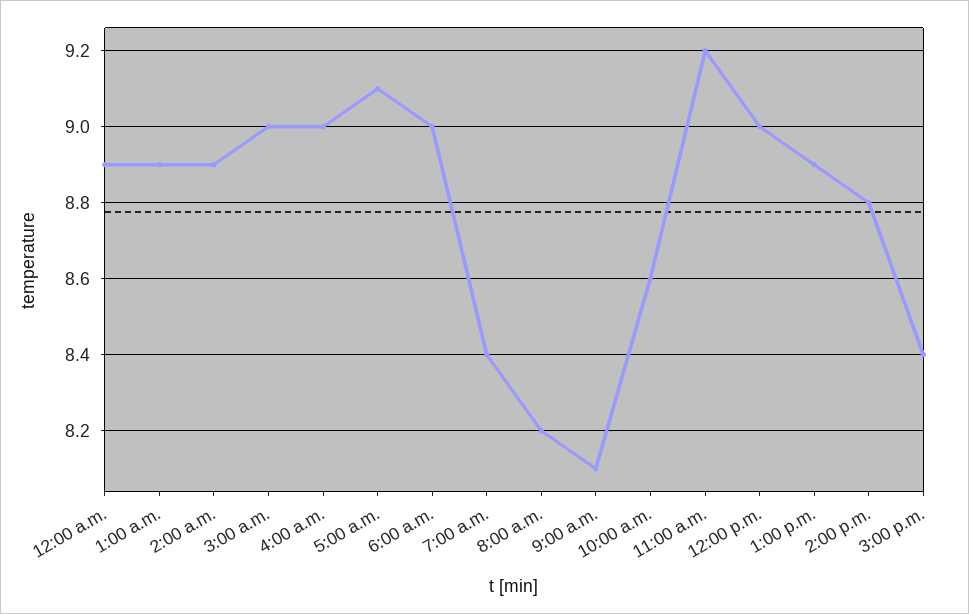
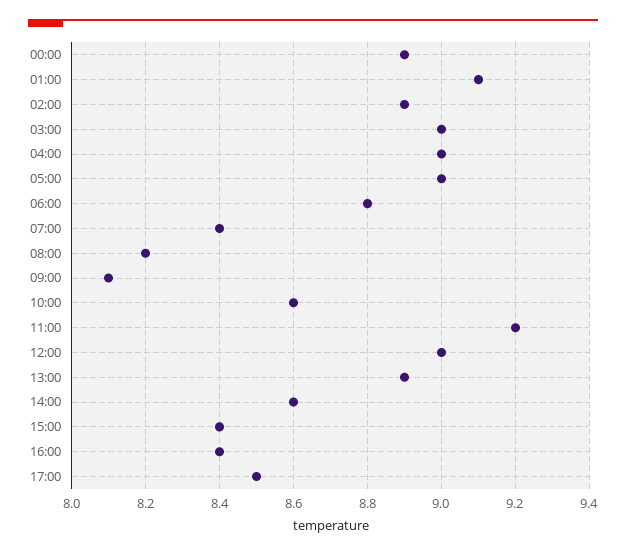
1:00 a.m.: 8.9 -> 9.1
5:00 a.m.: 9.1 -> 9
6:00 a.m.: 9 -> 8.8
2:00 p.m.: 8.8 -> 8.6
16:00: none -> 8.4
17:00: none -> 8.5

